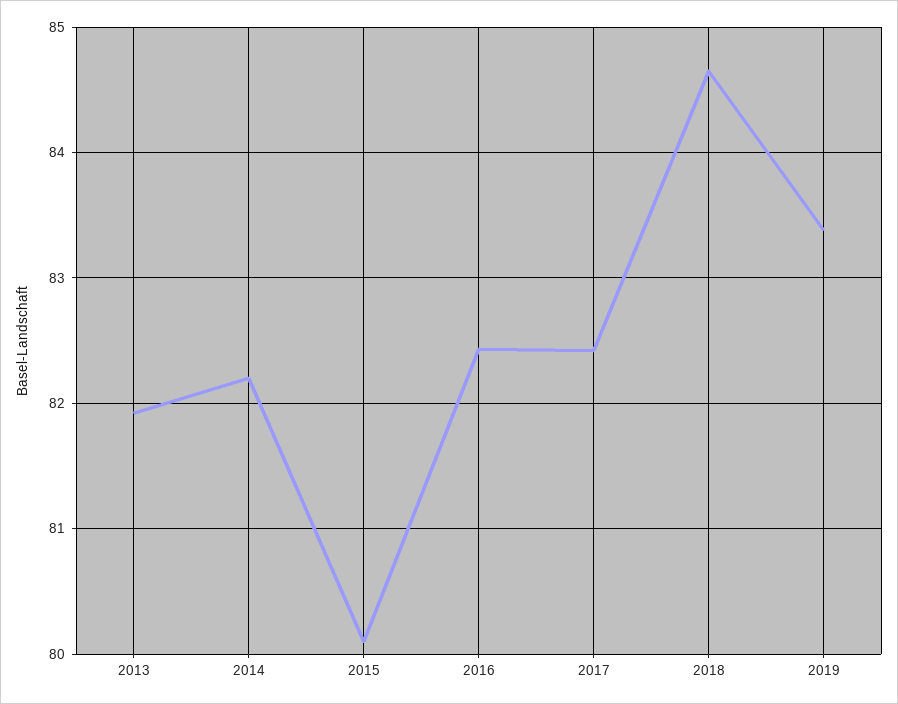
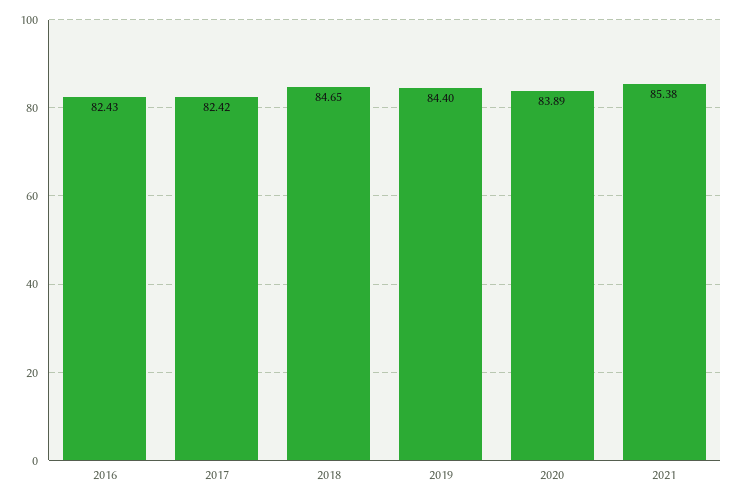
2013: 81.9 -> none
2014: 82.2 -> none
2015: 80.1 -> none
2019: 83.4 -> 84.4
2020: none -> 83.89
2021: none -> 85.38

